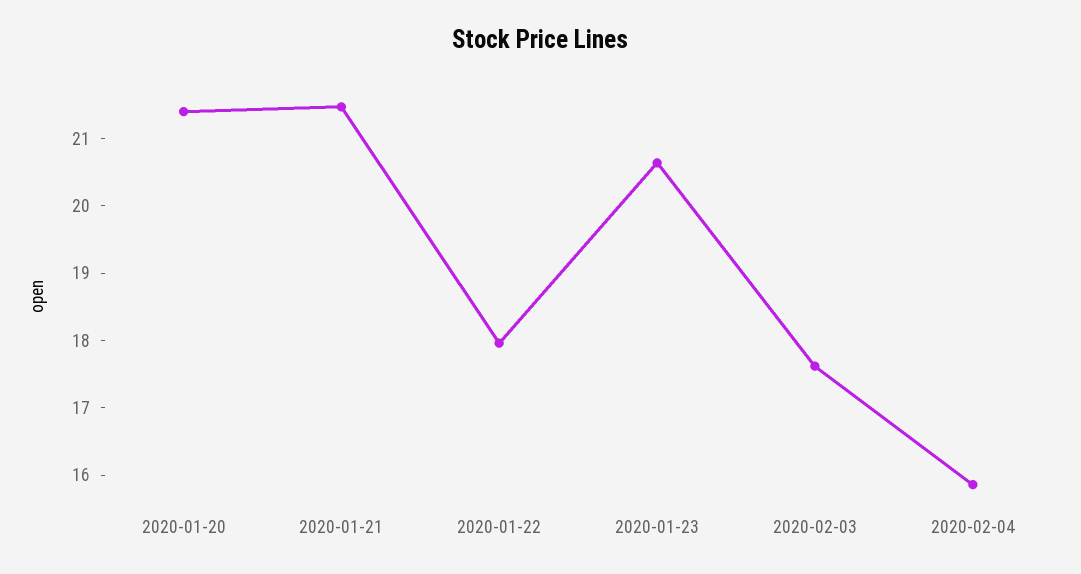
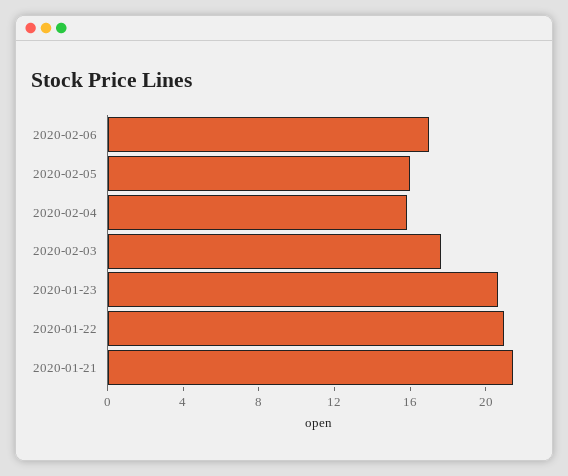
2020-01-20: 21.4 -> none
2020-01-22: 18 -> 21
2020-02-06: none -> 17
2020-02-05: none -> 16

